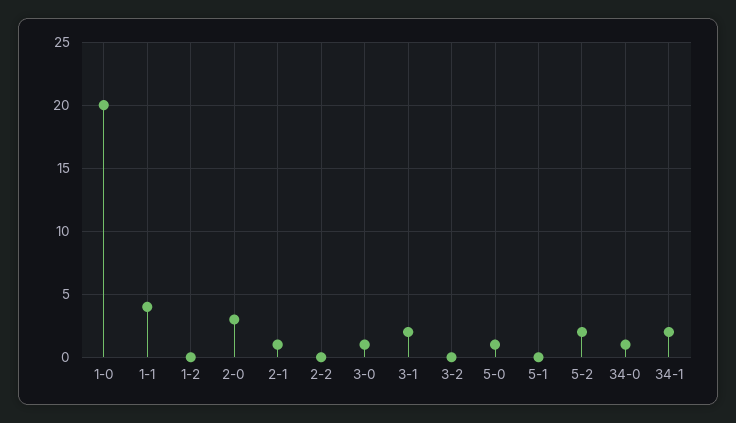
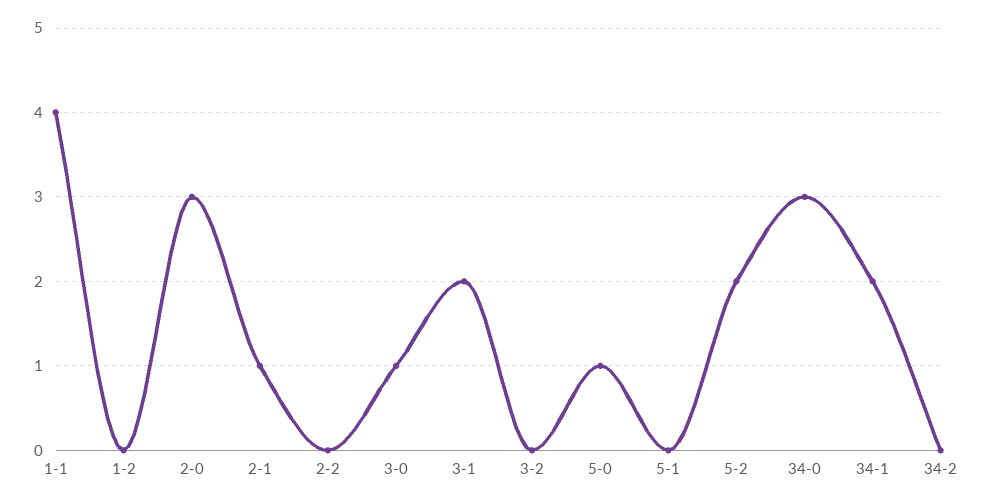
1-0: 20 -> none
34-0: 1 -> 3
34-2: none -> 0

